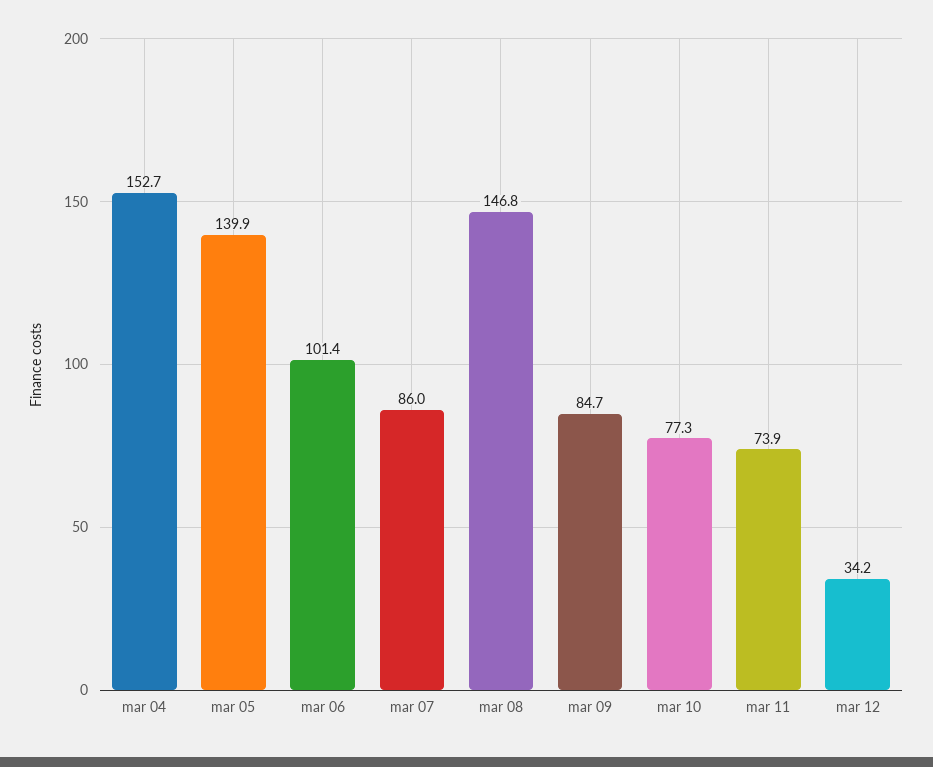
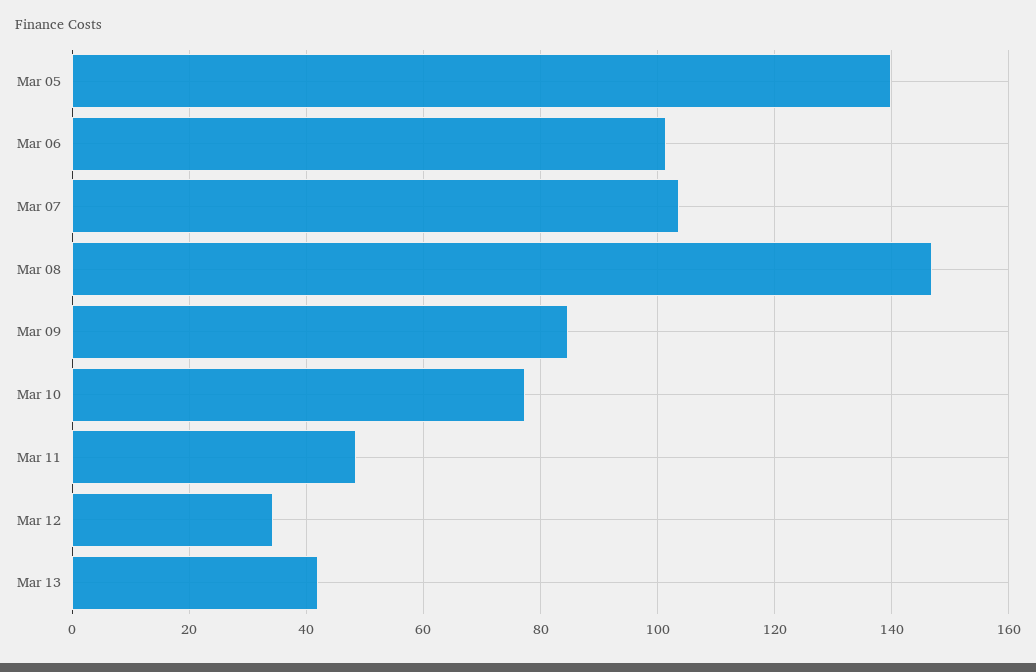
mar 04: 152.7 -> none
mar 07: 86 -> 104
mar 11: 73.9 -> 48
Mar 13: none -> 42

